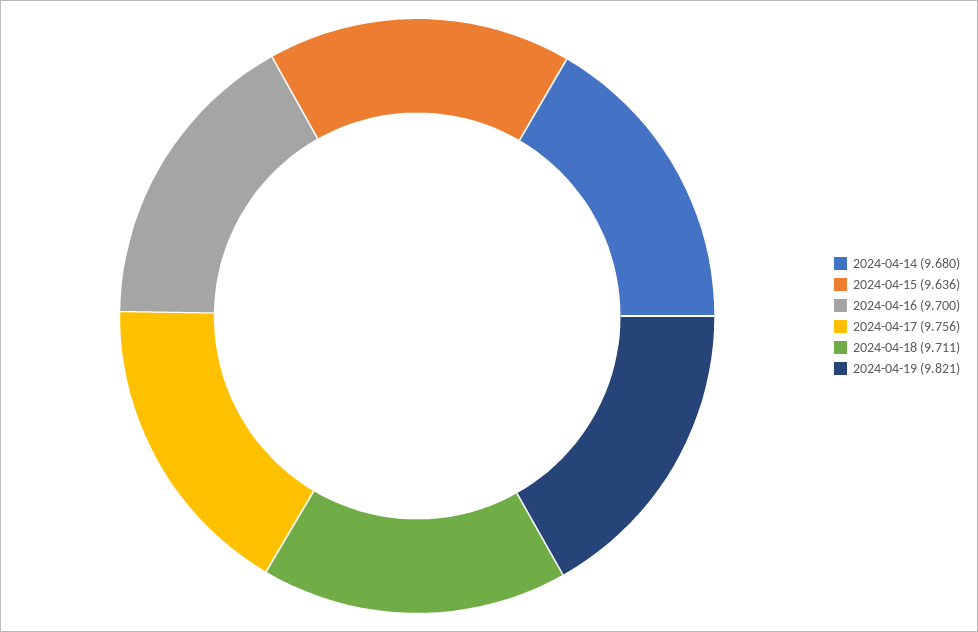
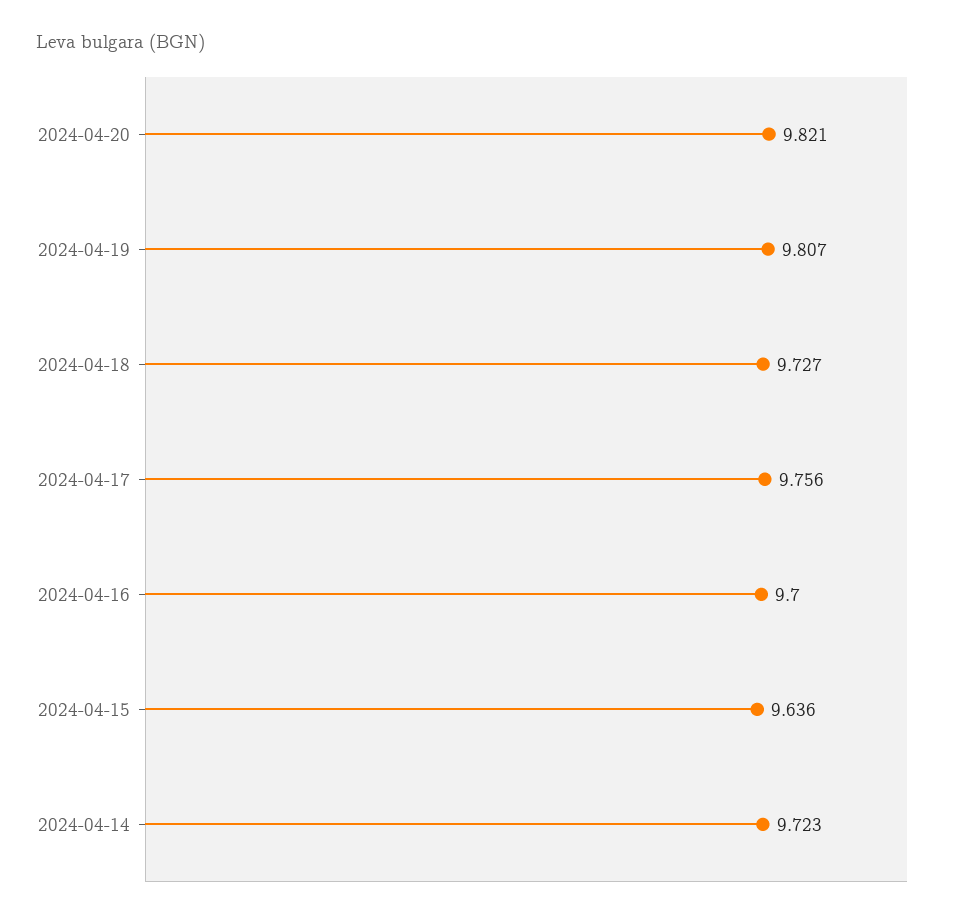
2024-04-14: 9.68 -> 9.723
2024-04-18: 9.711 -> 9.727
2024-04-19: 9.821 -> 9.807
2024-04-20: none -> 9.821

